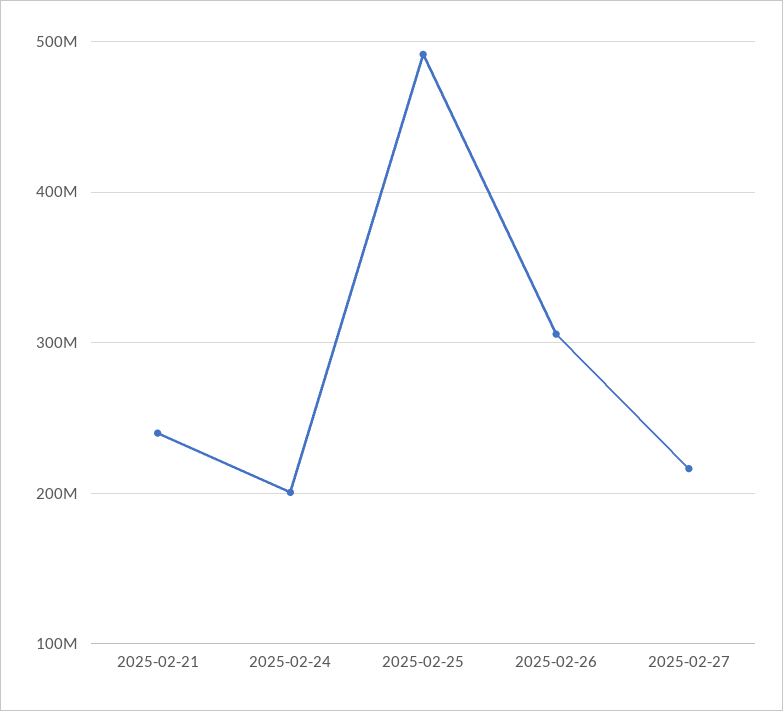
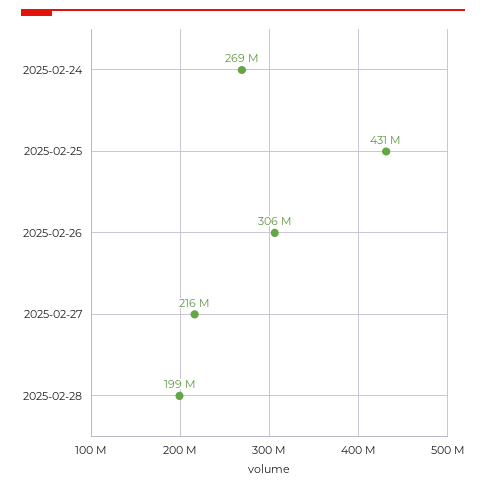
2025-02-21: 240000000 -> none
2025-02-24: 200000000 -> 269000000
2025-02-25: 490000000 -> 431000000
2025-02-28: none -> 199000000

